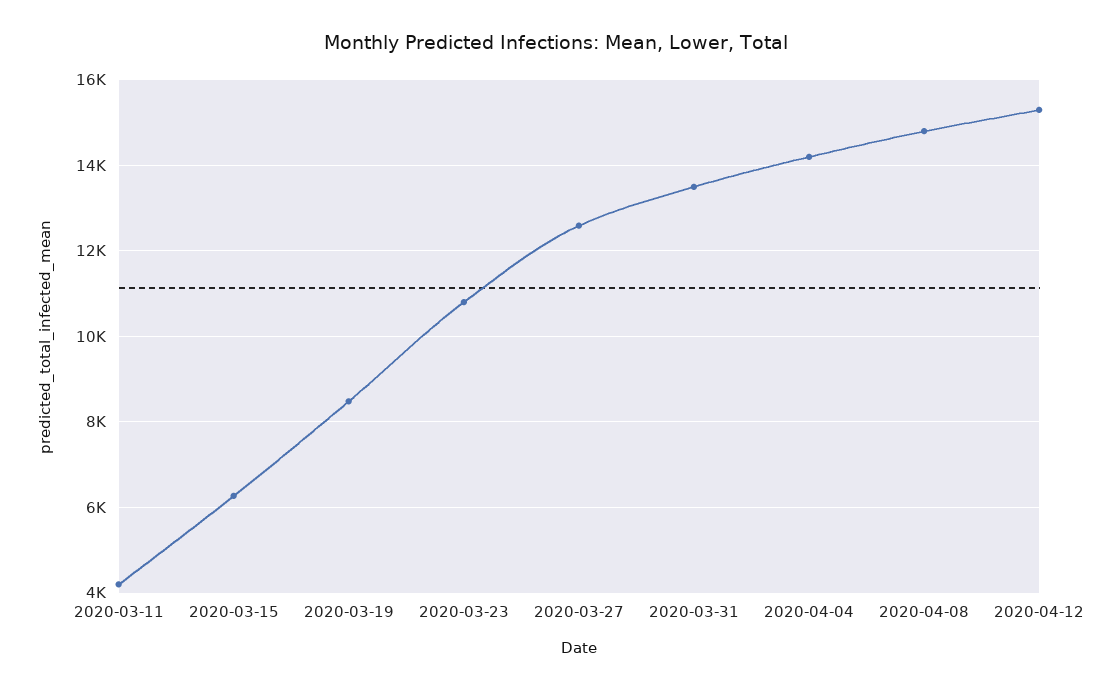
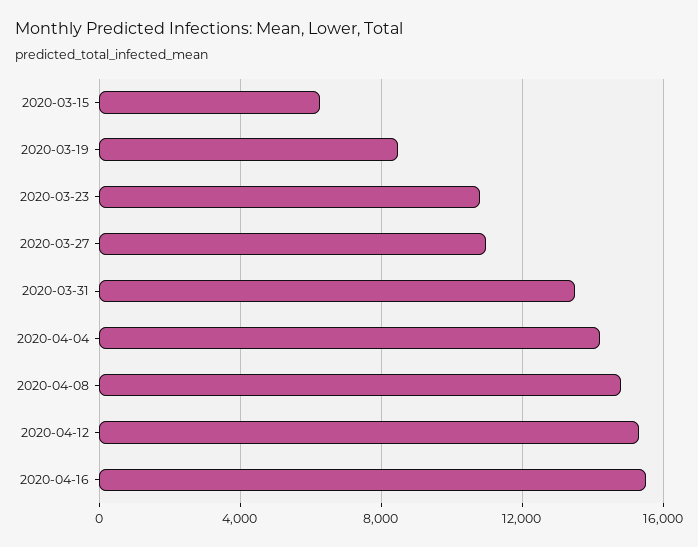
2020-03-11: 4200 -> none
2020-03-27: 12600 -> 11000
2020-04-16: none -> 15500

